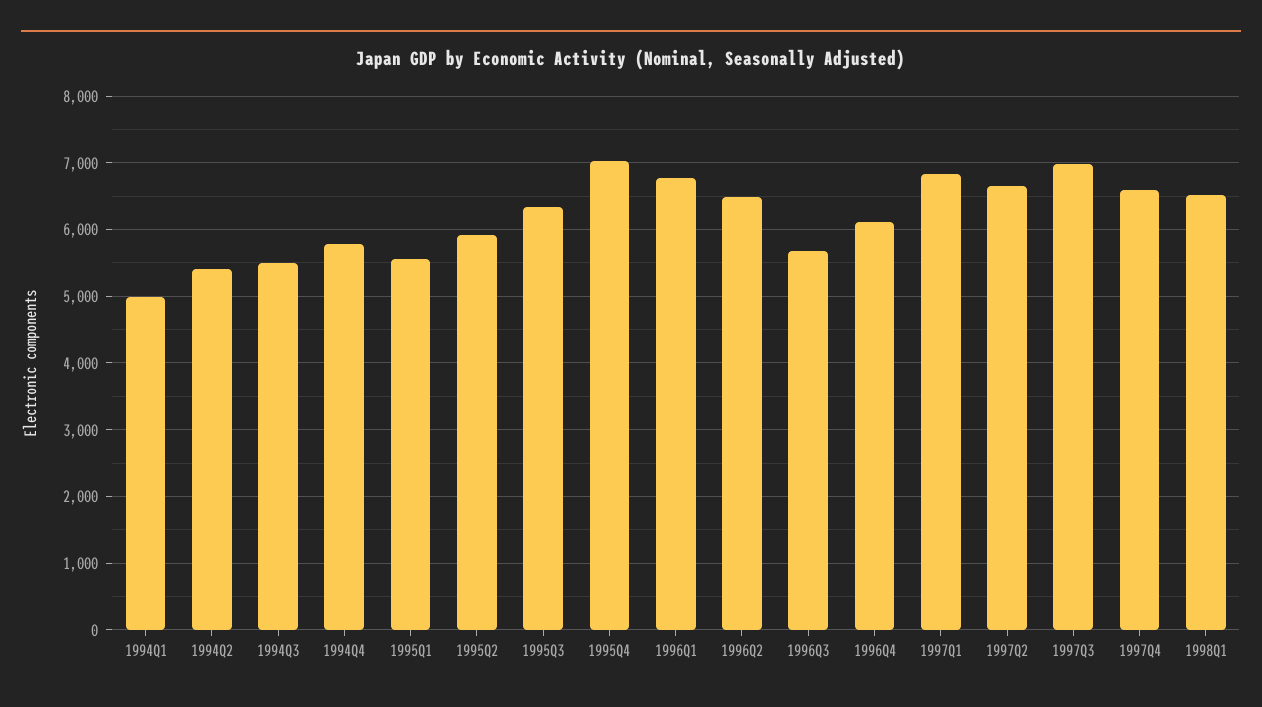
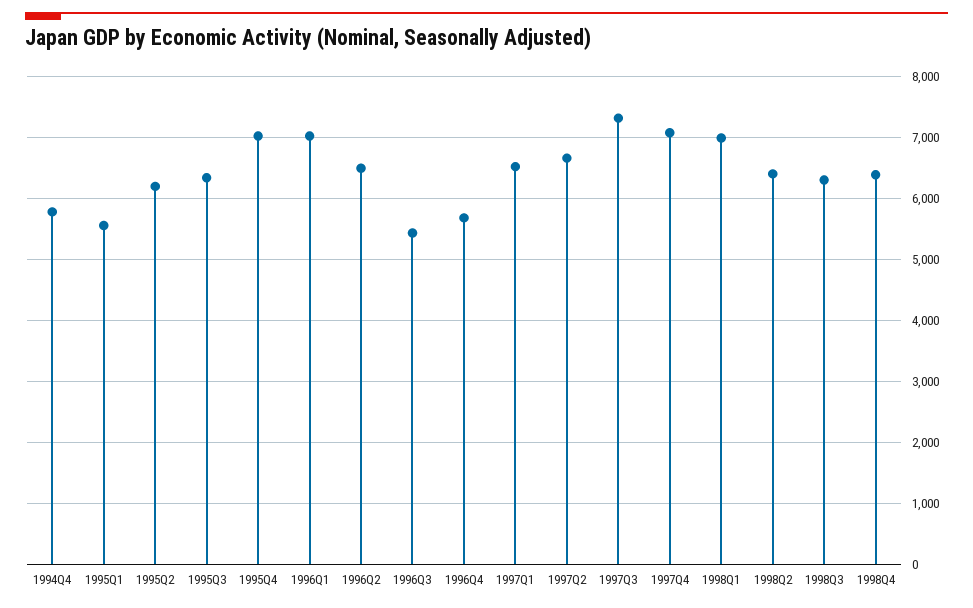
1994Q1: 5000 -> none
1994Q2: 5400 -> none
1994Q3: 5500 -> none
1995Q2: 5900 -> 6200
1996Q1: 6800 -> 7000
1996Q3: 5700 -> 5400
1996Q4: 6100 -> 5700
1997Q1: 6800 -> 6500
1997Q3: 7000 -> 7300
1997Q4: 6600 -> 7100
1998Q1: 6500 -> 7000
1998Q2: none -> 6400
1998Q3: none -> 6300
1998Q4: none -> 6400

